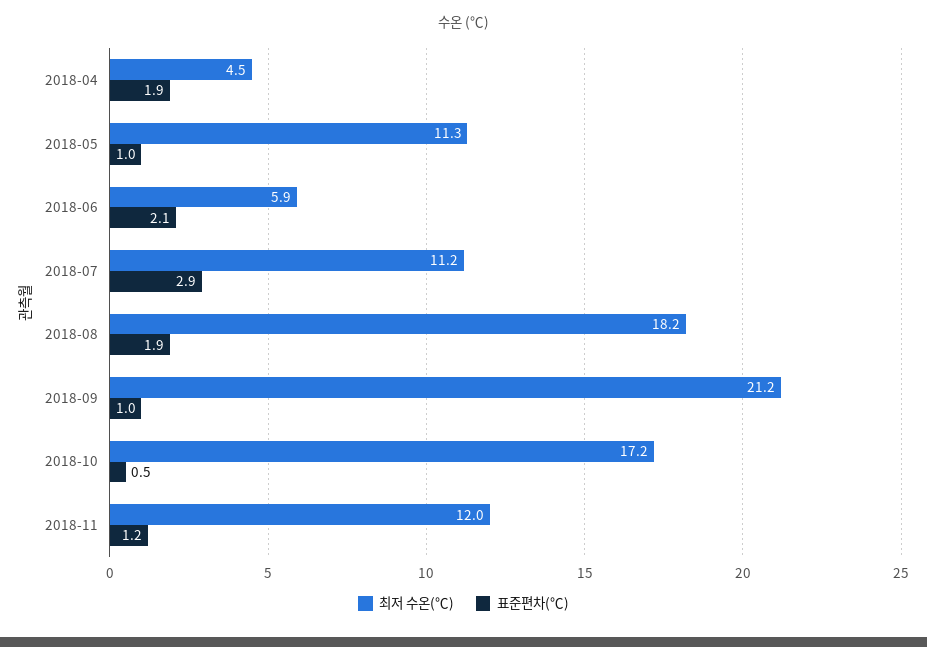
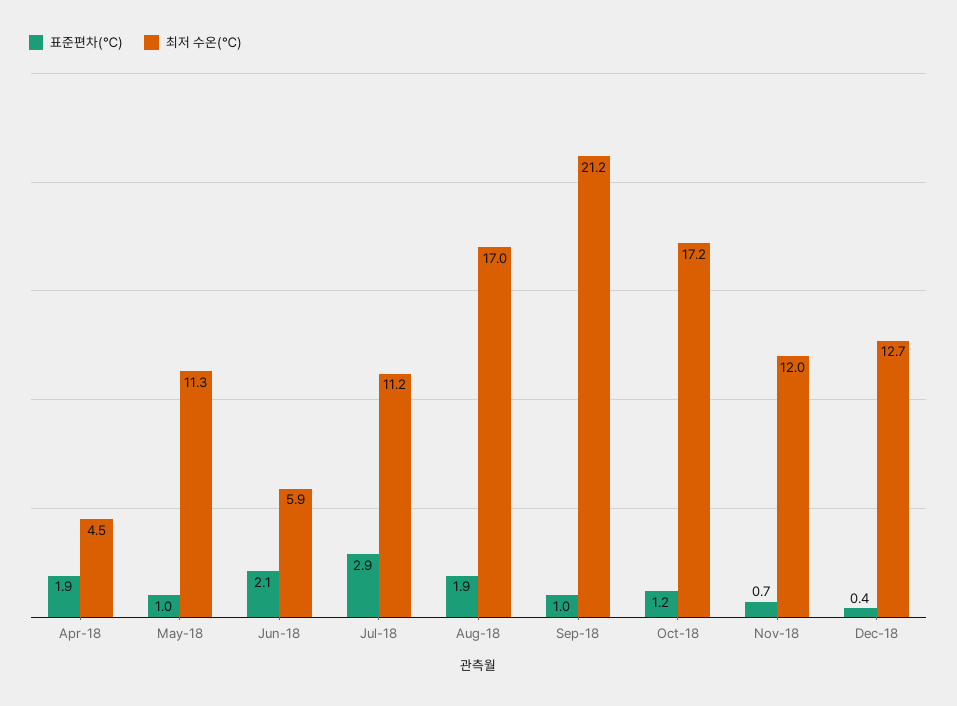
최저 수온(℃), 2018-08: 18.2 -> 17
표준편차(℃), 2018-10: 0.5 -> 1.2
표준편차(℃), 2018-11: 1.2 -> 0.7
표준편차(℃), Dec-18: none -> 0.4
최저 수온(℃), Dec-18: none -> 12.7

